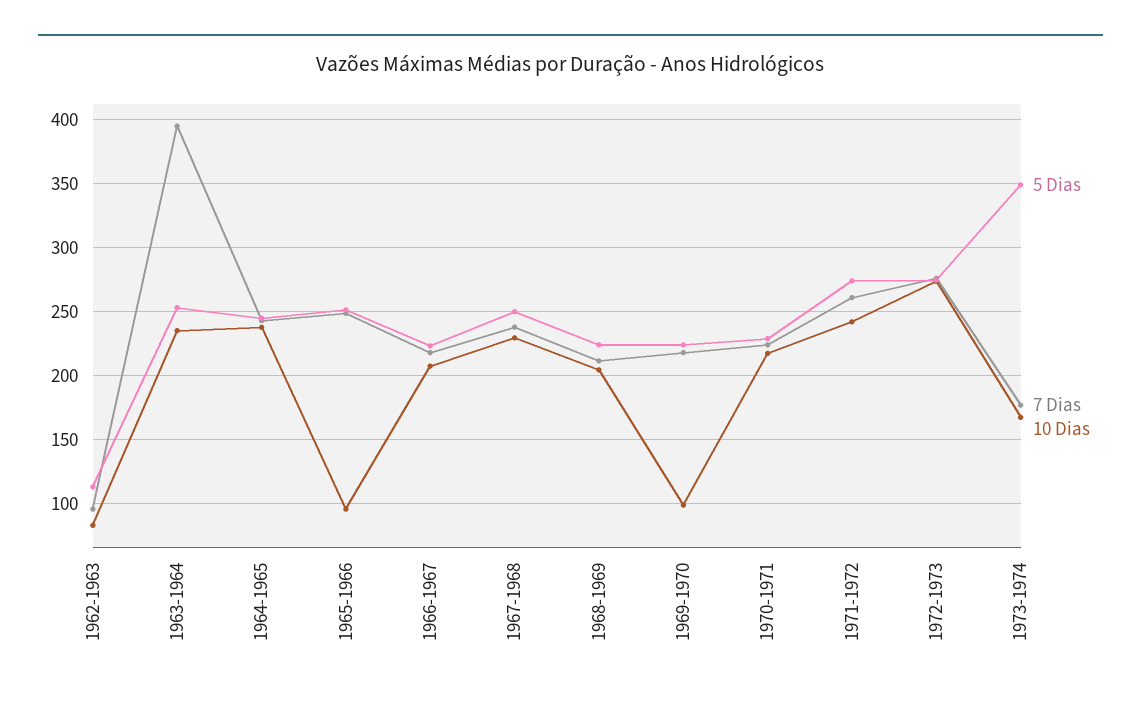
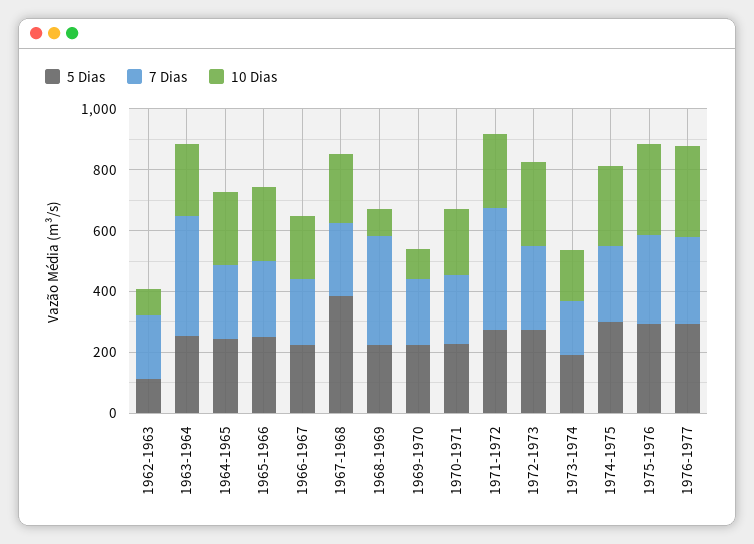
7 Dias, 1962-1963: 95 -> 200
10 Dias, 1965-1966: 95 -> 250
5 Dias, 1967-1968: 250 -> 400
7 Dias, 1968-1969: 210 -> 350
10 Dias, 1968-1969: 205 -> 100
7 Dias, 1971-1972: 260 -> 400
5 Dias, 1973-1974: 350 -> 200
5 Dias, 1974-1975: none -> 300
7 Dias, 1974-1975: none -> 250
10 Dias, 1974-1975: none -> 250
5 Dias, 1975-1976: none -> 300
7 Dias, 1975-1976: none -> 300
10 Dias, 1975-1976: none -> 300
5 Dias, 1976-1977: none -> 300
7 Dias, 1976-1977: none -> 300
10 Dias, 1976-1977: none -> 300

